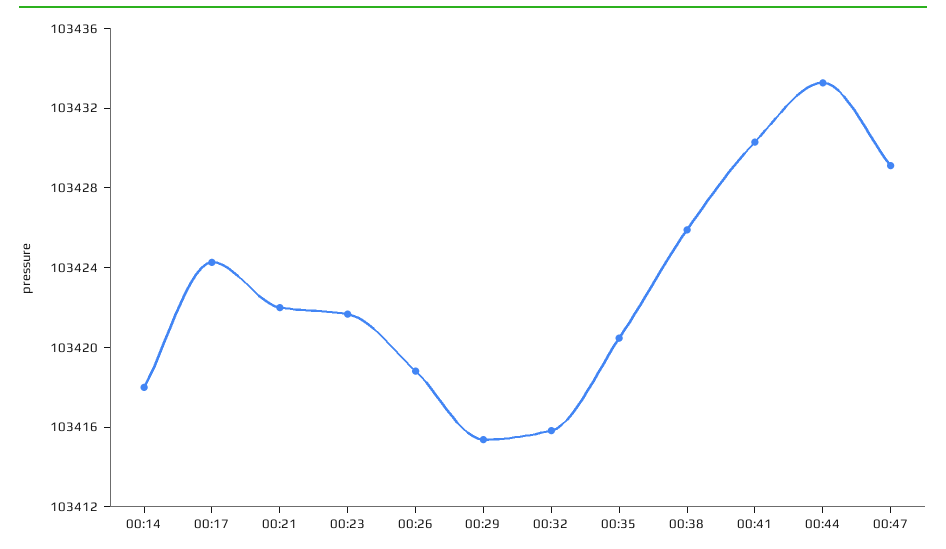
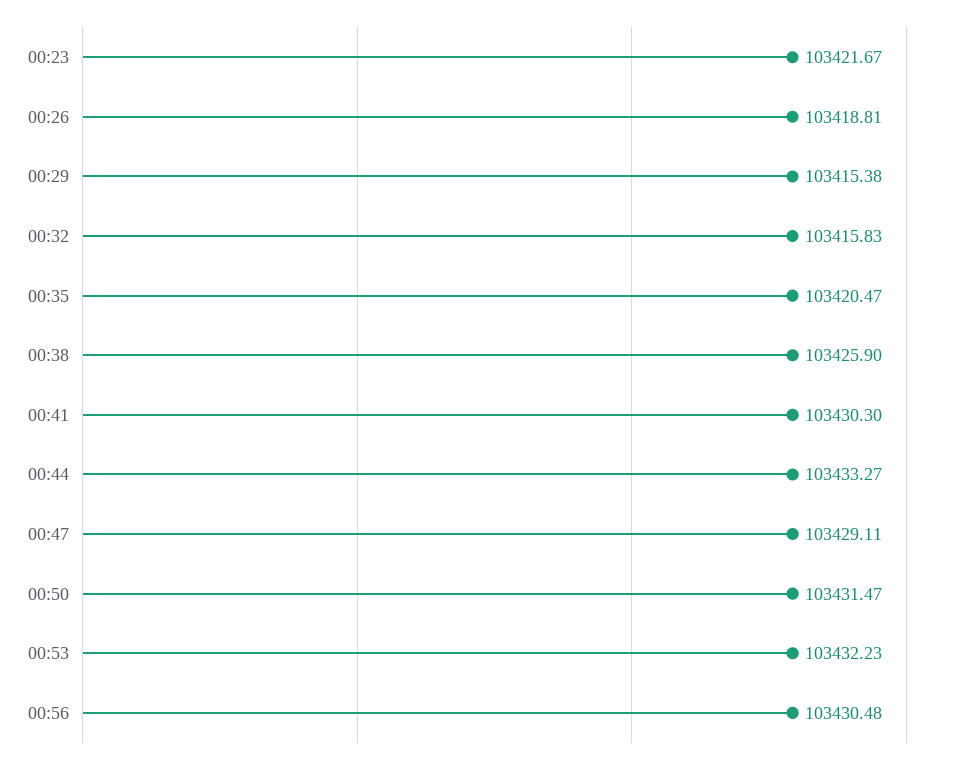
00:14: 103418 -> none
00:17: 103424 -> none
00:21: 103422 -> none
00:50: none -> 103431.47
00:53: none -> 103432.23
00:56: none -> 103430.48

